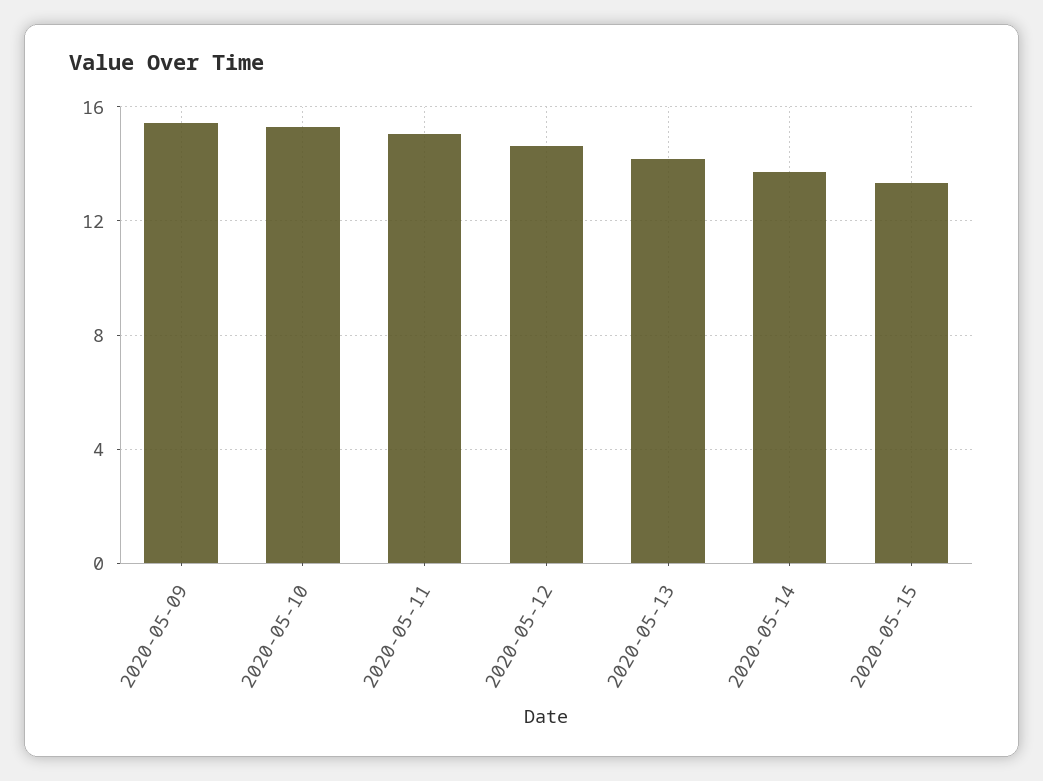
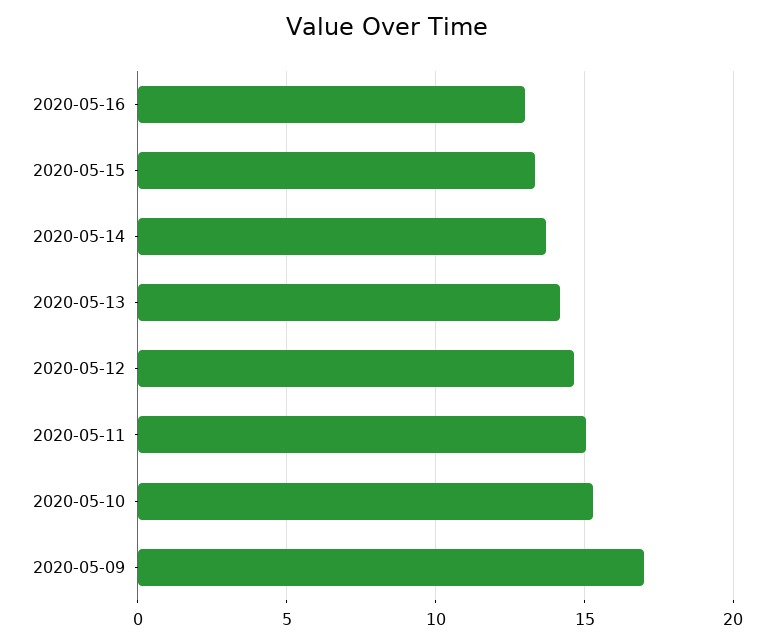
2020-05-09: 15.5 -> 17
2020-05-16: none -> 13

